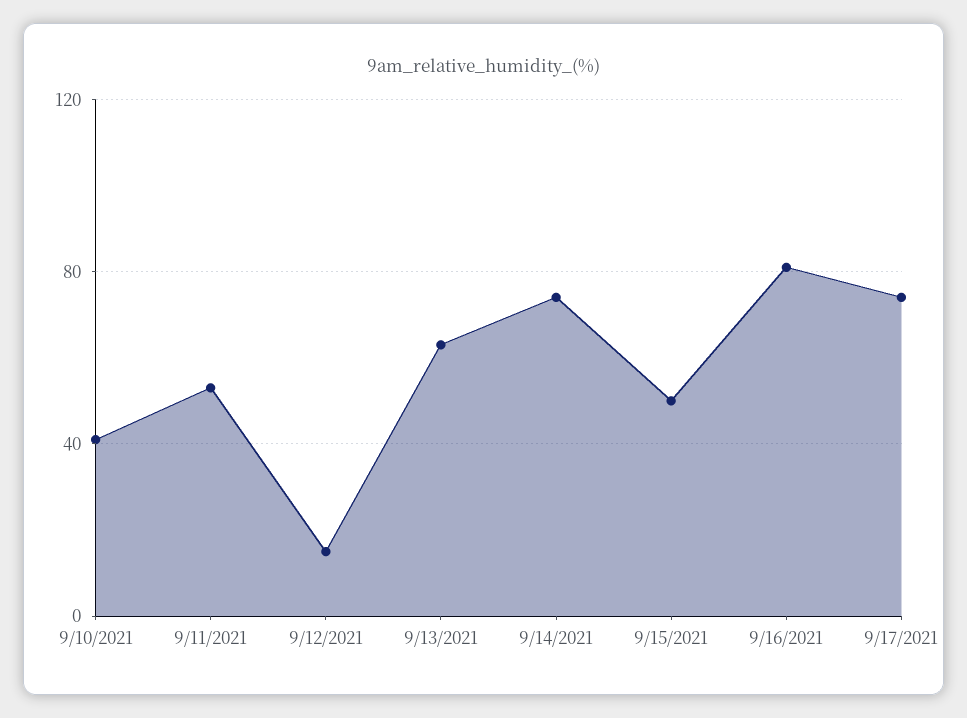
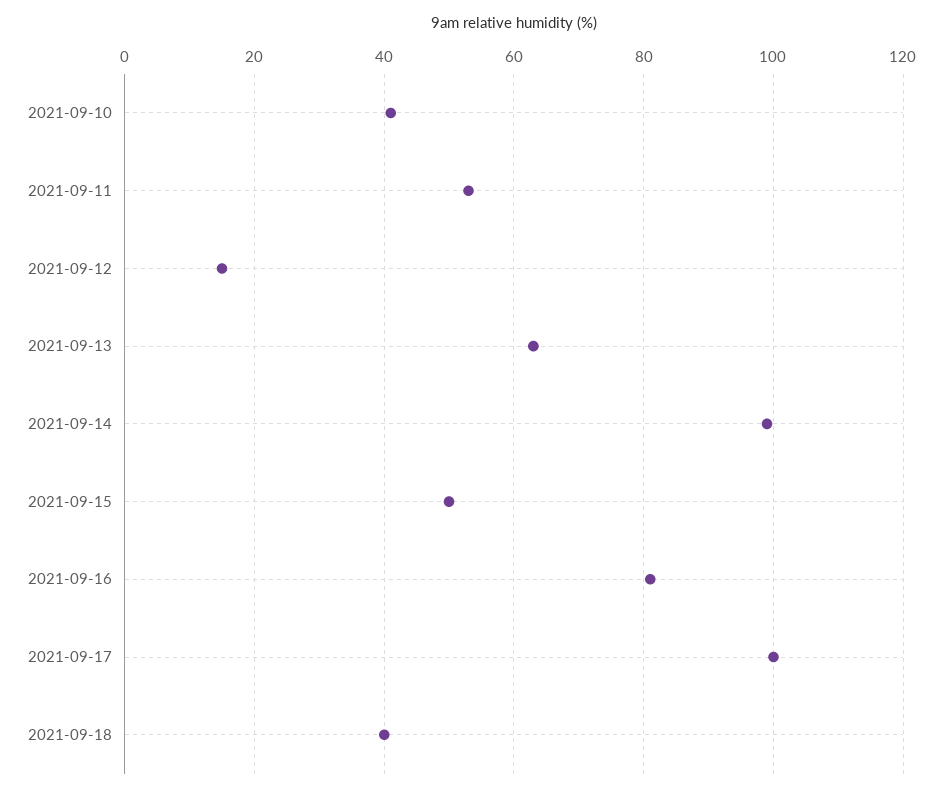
9/14/2021: 75 -> 100
9/17/2021: 75 -> 100
2021-09-18: none -> 40

